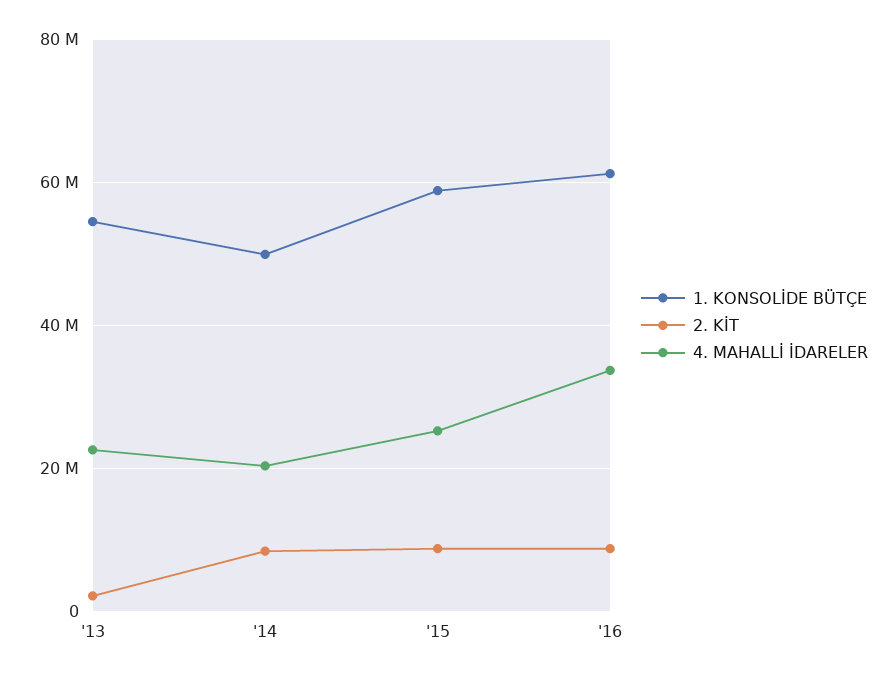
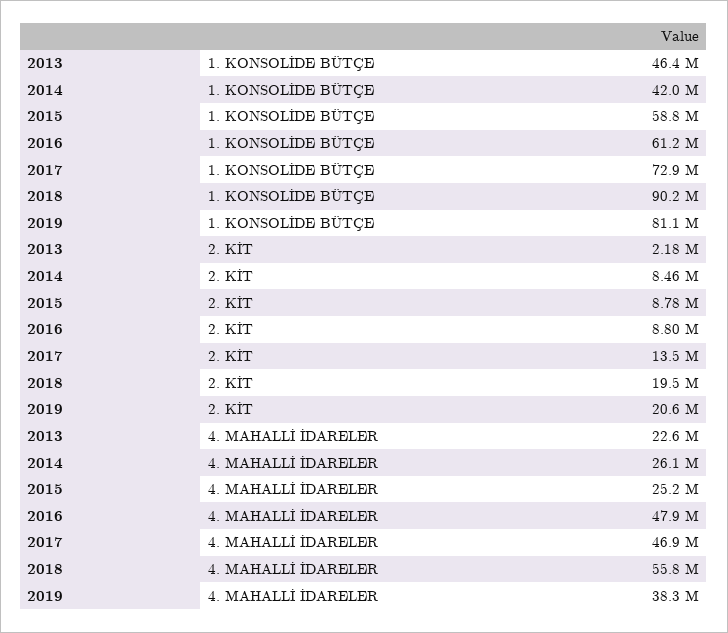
1. KONSOLİDE BÜTÇE, '13: 54000000 -> 46400000
1. KONSOLİDE BÜTÇE, '14: 50000000 -> 42000000
4. MAHALLİ İDARELER, '14: 20000000 -> 26100000
4. MAHALLİ İDARELER, '16: 34000000 -> 47900000
1. KONSOLİDE BÜTÇE, 2017: none -> 72900000
1. KONSOLİDE BÜTÇE, 2018: none -> 90200000
1. KONSOLİDE BÜTÇE, 2019: none -> 81100000
2. KİT, 2017: none -> 13500000
2. KİT, 2018: none -> 19500000
2. KİT, 2019: none -> 20600000
4. MAHALLİ İDARELER, 2017: none -> 46900000
4. MAHALLİ İDARELER, 2018: none -> 55800000
4. MAHALLİ İDARELER, 2019: none -> 38300000

